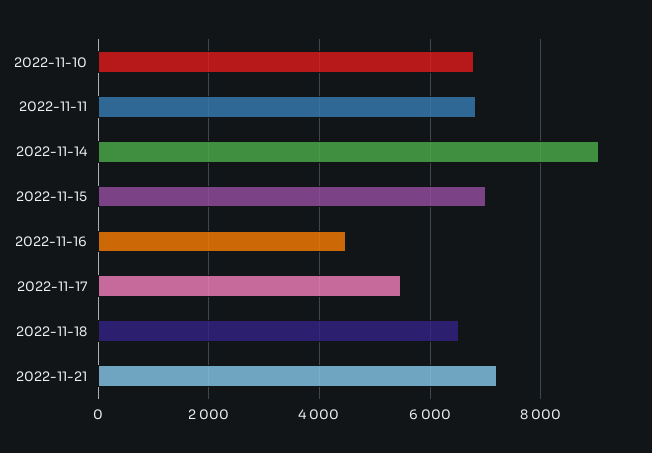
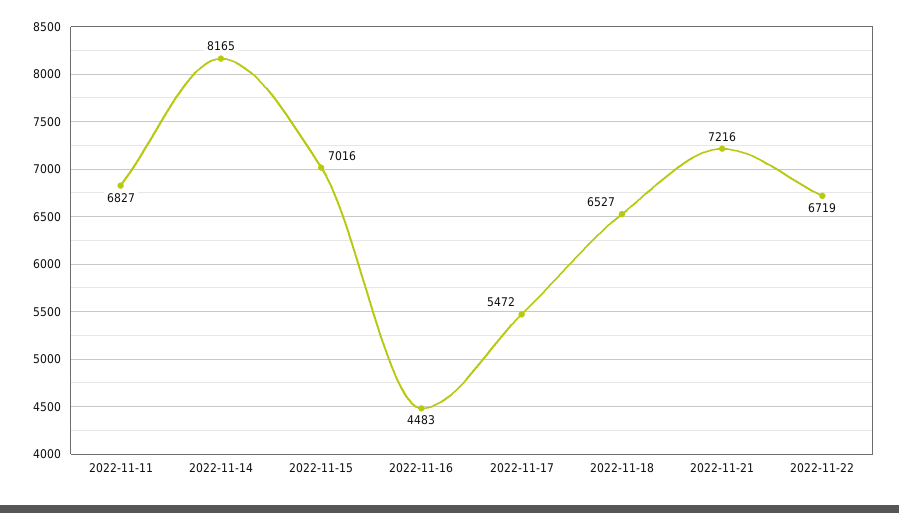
2022-11-10: 6800 -> none
2022-11-14: 9000 -> 8165
2022-11-22: none -> 6719

